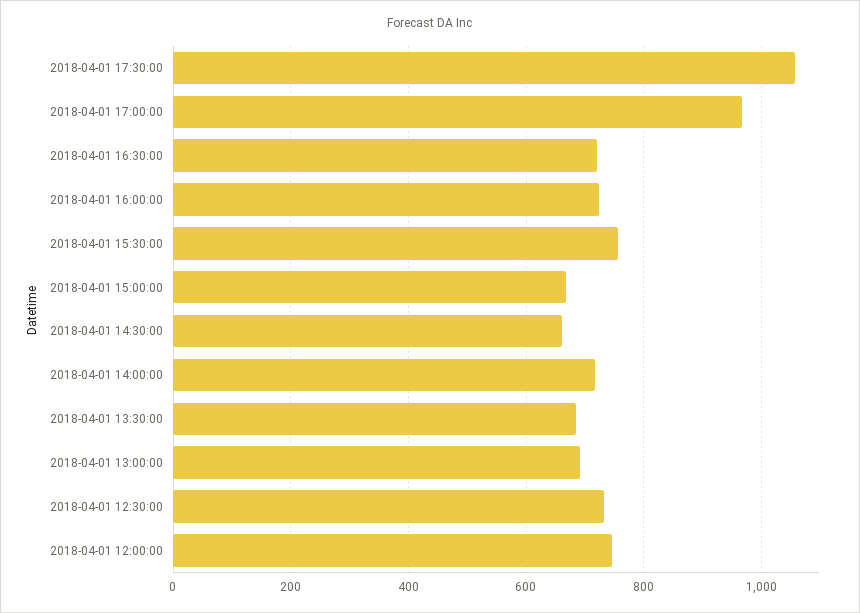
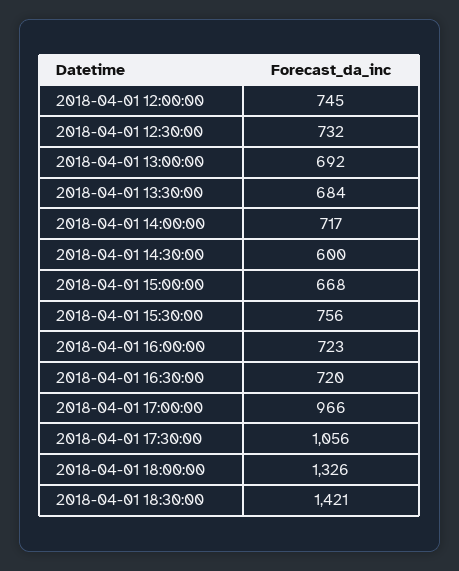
2018-04-01 14:30:00: 660 -> 600
2018-04-01 18:00:00: none -> 1326
2018-04-01 18:30:00: none -> 1421

